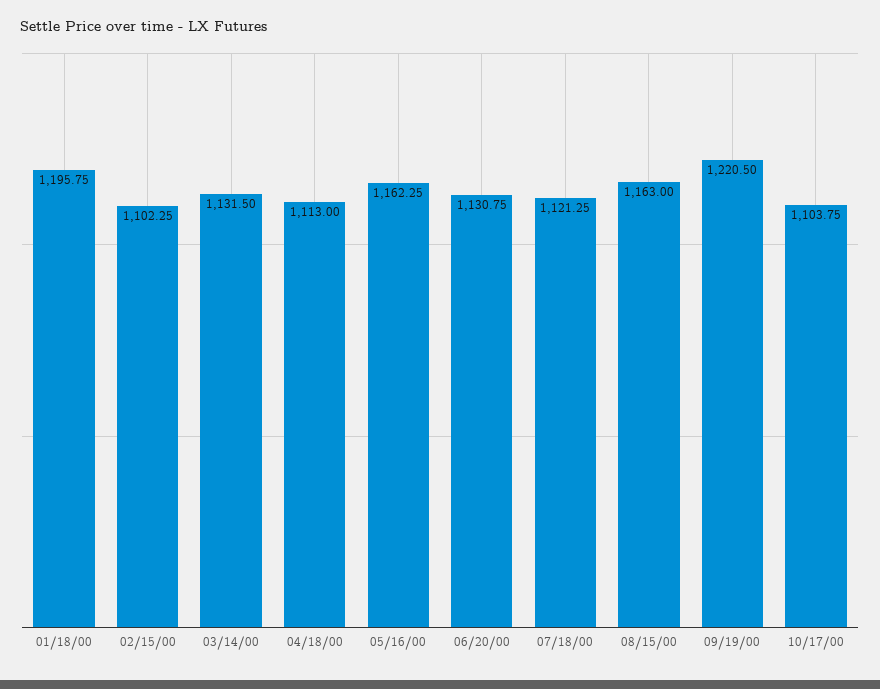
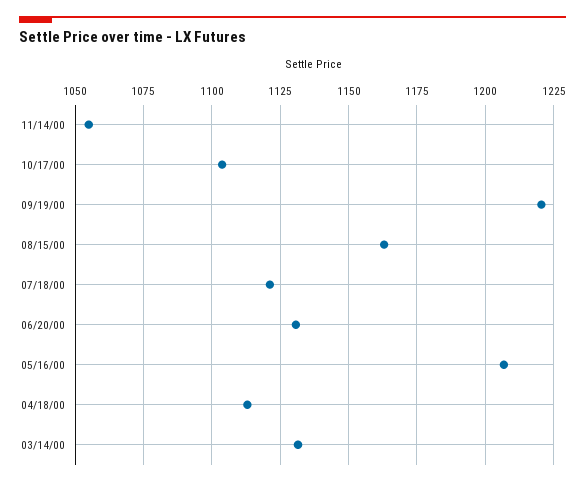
01/18/00: 1195.75 -> none
02/15/00: 1102.25 -> none
05/16/00: 1162.25 -> 1207.5
11/14/00: none -> 1055

